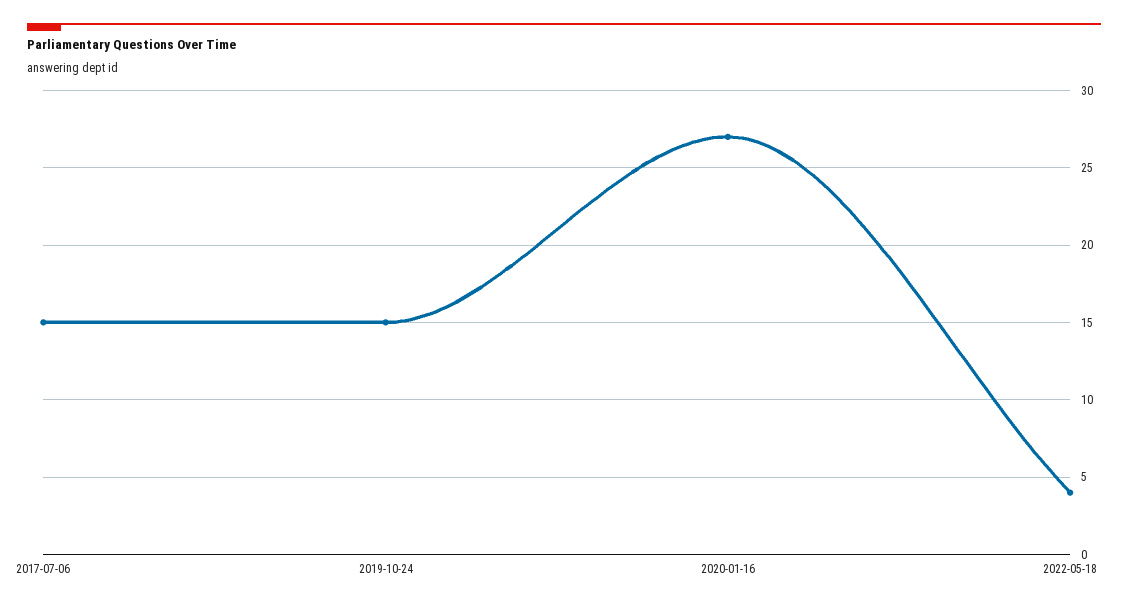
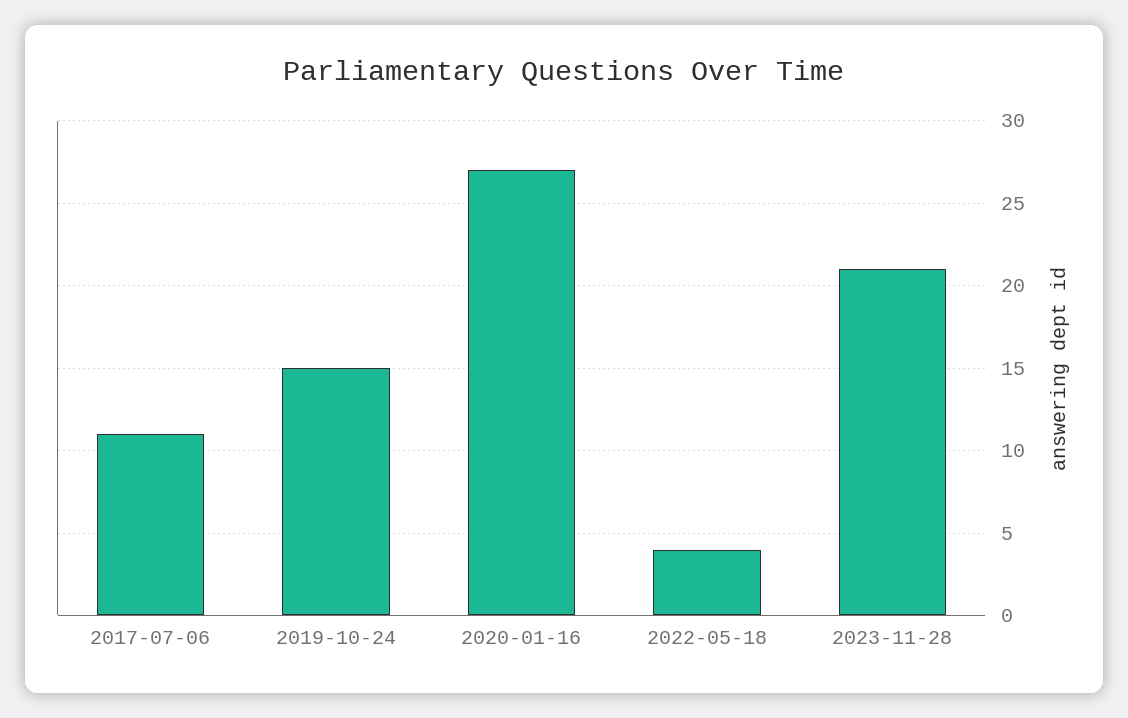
2017-07-06: 15 -> 11
2023-11-28: none -> 21

